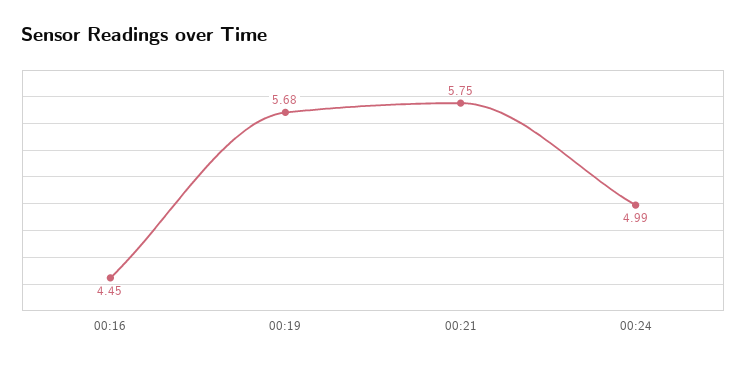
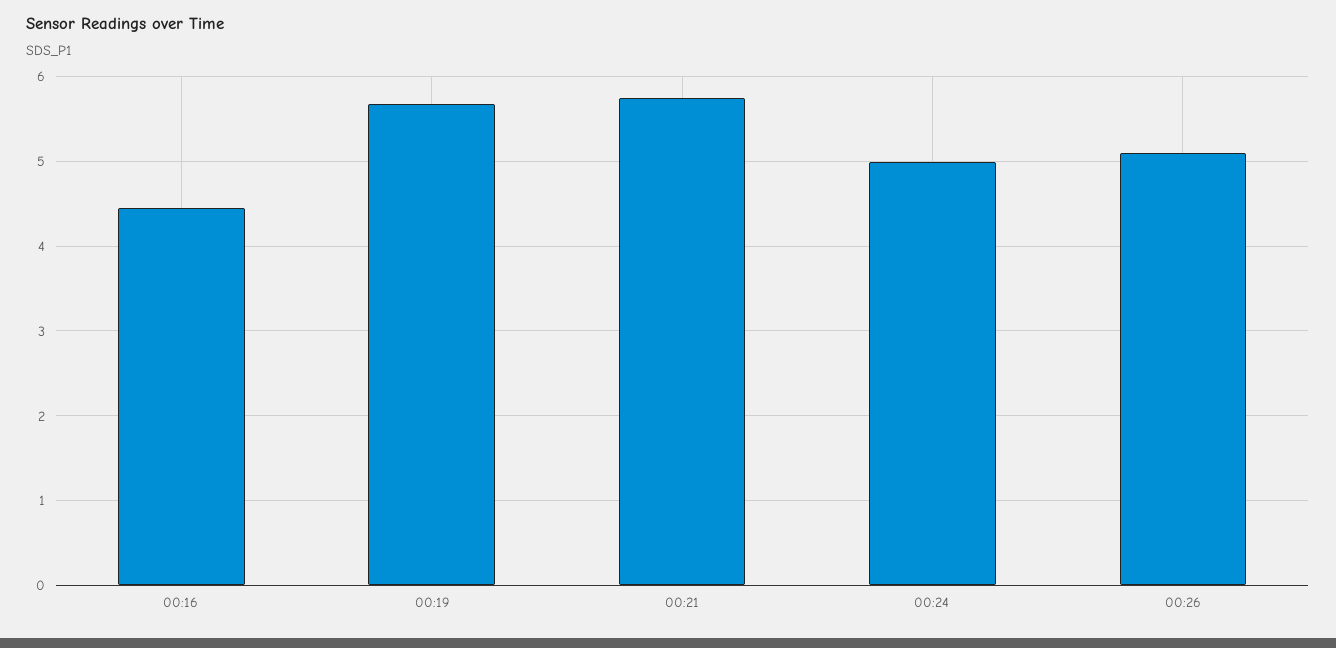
00:26: none -> 5.1

